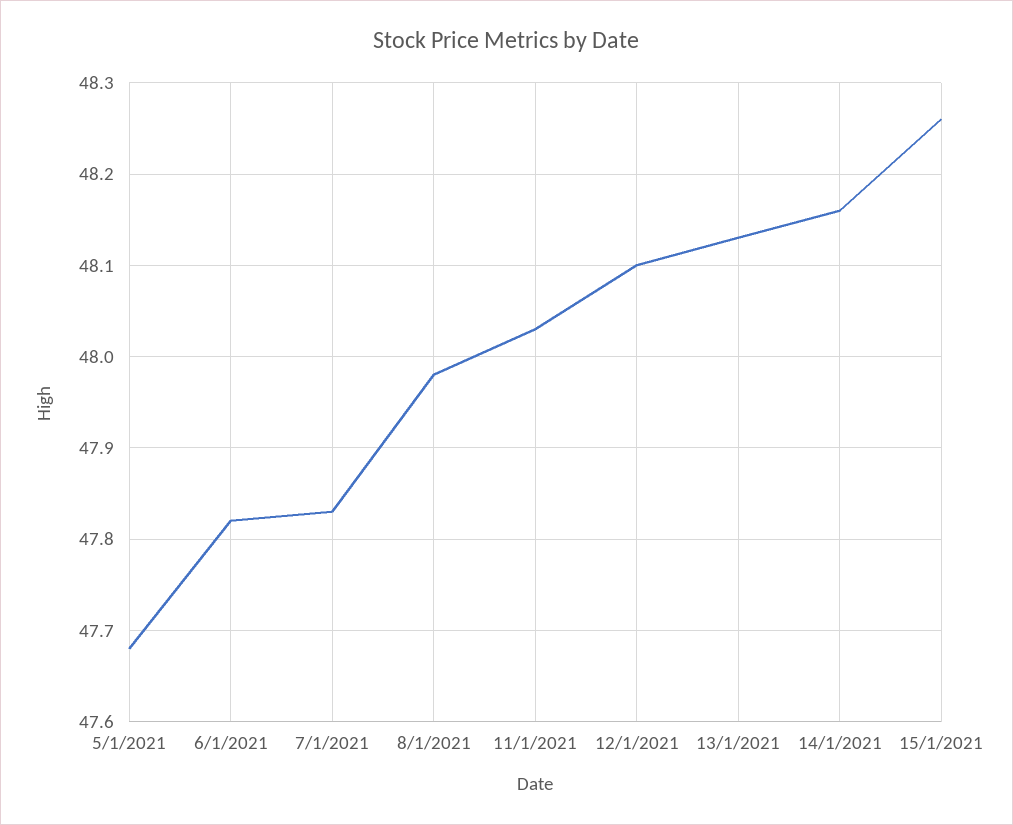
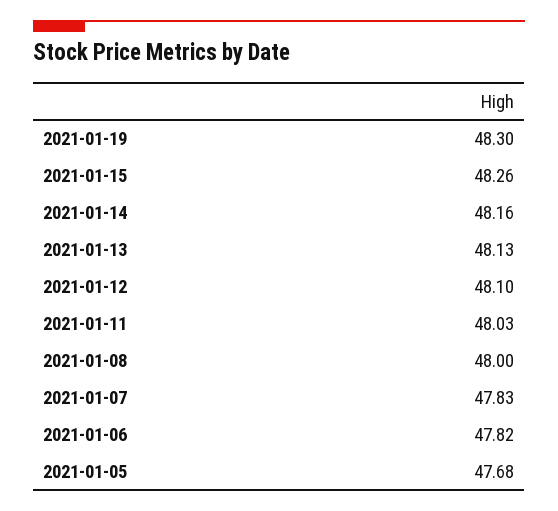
8/1/2021: 47.98 -> 48
2021-01-19: none -> 48.3

